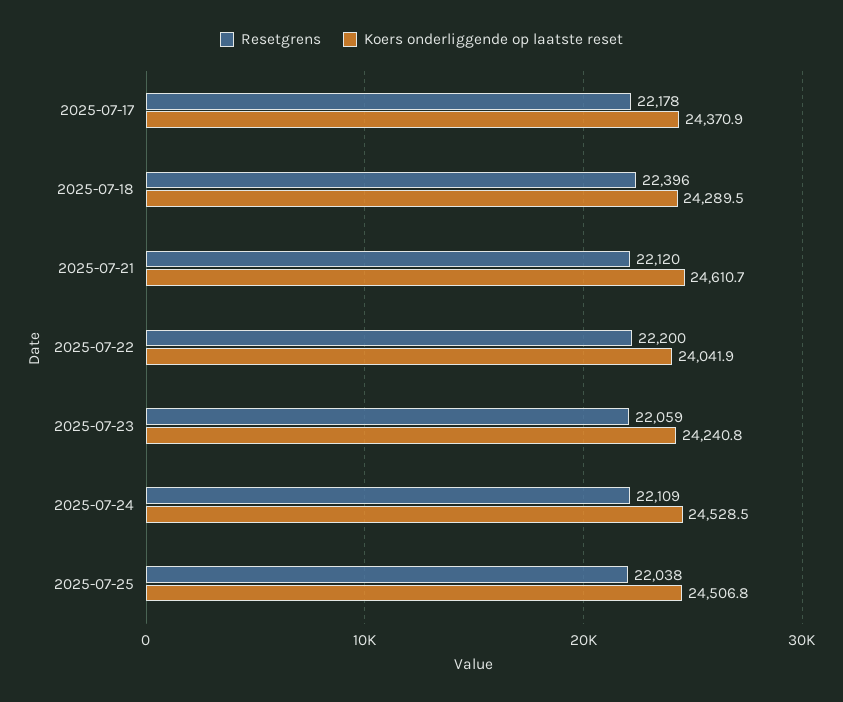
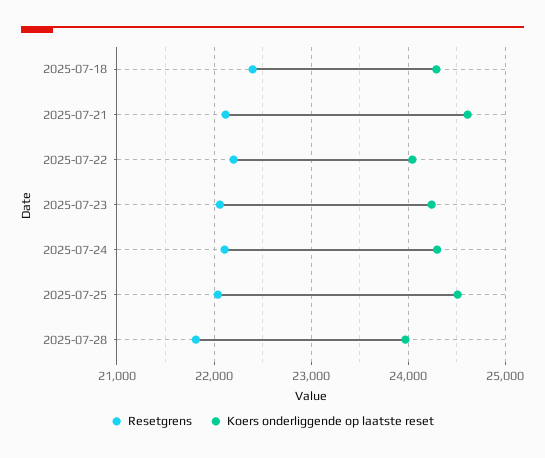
Resetgrens, 2025-07-17: 22178 -> none
Koers onderliggende op laatste reset, 2025-07-17: 24370.9 -> none
Koers onderliggende op laatste reset, 2025-07-24: 24528.5 -> 24300
Resetgrens, 2025-07-28: none -> 21800
Koers onderliggende op laatste reset, 2025-07-28: none -> 24000

